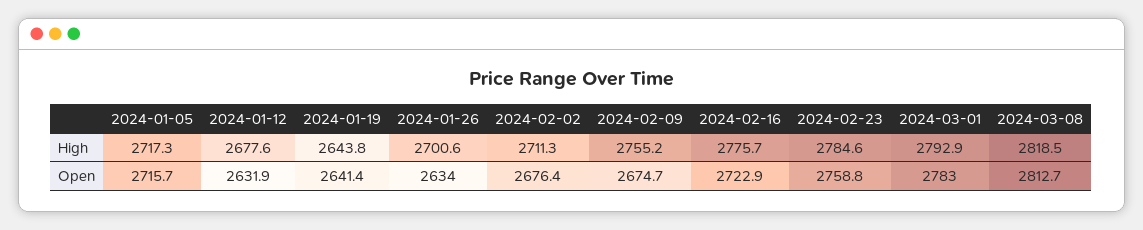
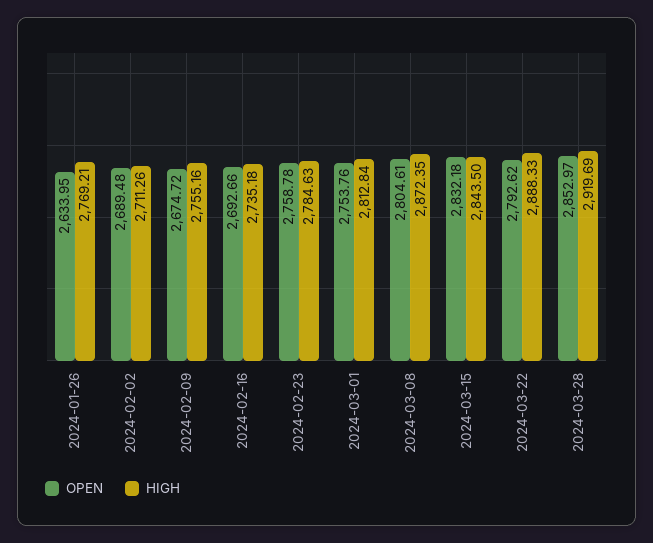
High, 2024-01-05: 2717.3 -> none
High, 2024-01-12: 2677.6 -> none
High, 2024-01-19: 2643.8 -> none
High, 2024-01-26: 2700.6 -> 2769.21
High, 2024-02-16: 2775.7 -> 2735.18
High, 2024-03-01: 2792.9 -> 2812.84
High, 2024-03-08: 2818.5 -> 2872.35
Open, 2024-01-05: 2715.7 -> none
Open, 2024-01-12: 2631.9 -> none
Open, 2024-01-19: 2641.4 -> none
Open, 2024-02-02: 2676.4 -> 2689.48
Open, 2024-02-16: 2722.9 -> 2692.66
Open, 2024-03-01: 2783 -> 2753.76
Open, 2024-03-08: 2812.7 -> 2804.61
Open, 2024-03-15: none -> 2832.18
High, 2024-03-15: none -> 2843.5
Open, 2024-03-22: none -> 2792.62
High, 2024-03-22: none -> 2888.33
Open, 2024-03-28: none -> 2852.97
High, 2024-03-28: none -> 2919.69

